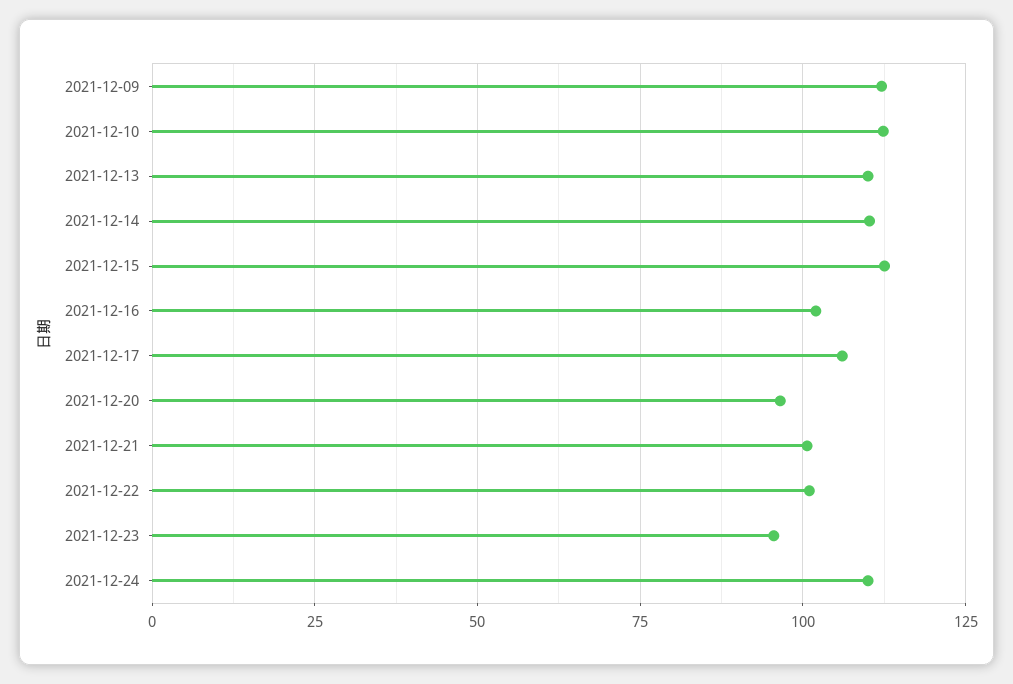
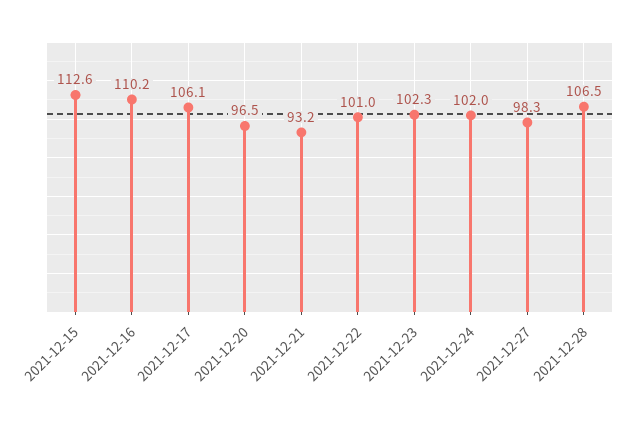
2021-12-09: 112.5 -> none
2021-12-10: 112.5 -> none
2021-12-13: 110 -> none
2021-12-14: 110 -> none
2021-12-16: 102.5 -> 110.2
2021-12-21: 100 -> 93.2
2021-12-23: 95 -> 102.3
2021-12-24: 110 -> 102
2021-12-27: none -> 98.3
2021-12-28: none -> 106.5

